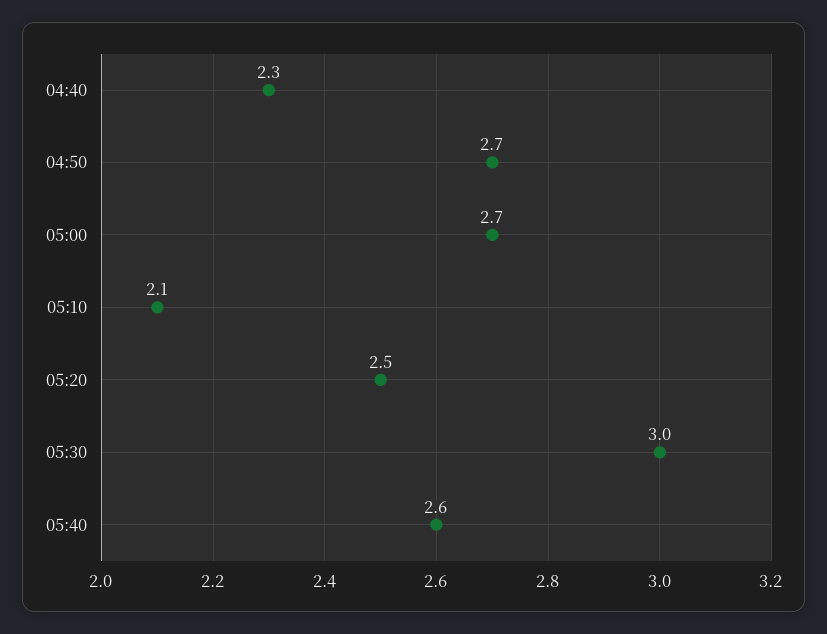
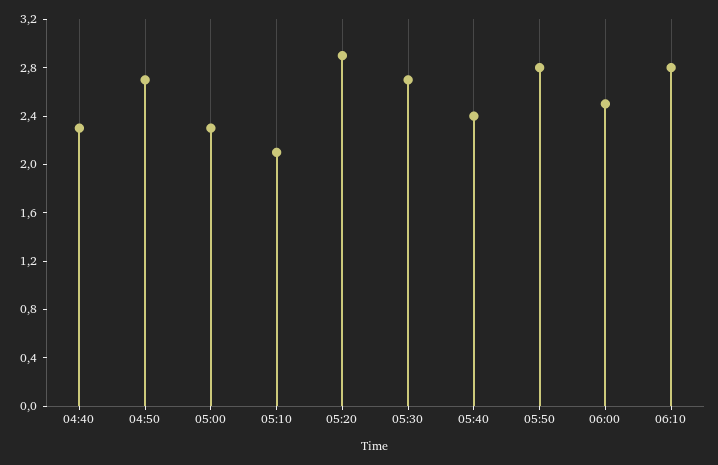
05:00: 2.7 -> 2.3
05:20: 2.5 -> 2.9
05:30: 3 -> 2.7
05:40: 2.6 -> 2.4
05:50: none -> 2.8
06:00: none -> 2.5
06:10: none -> 2.8

